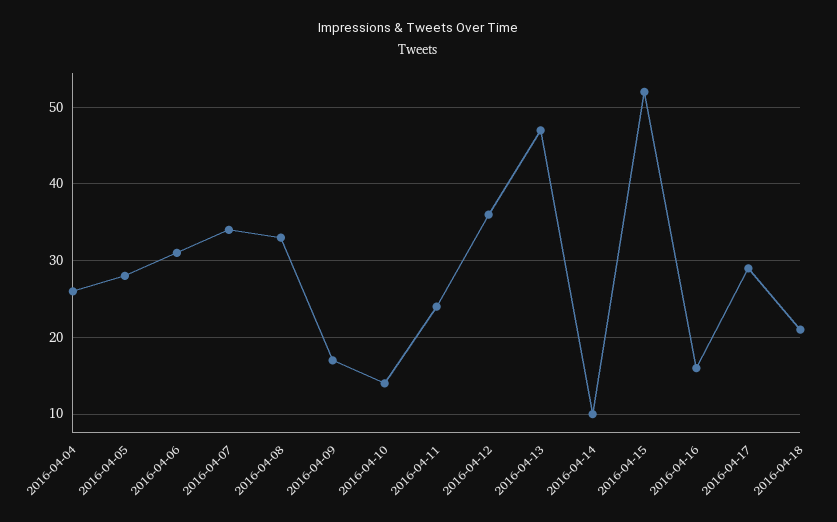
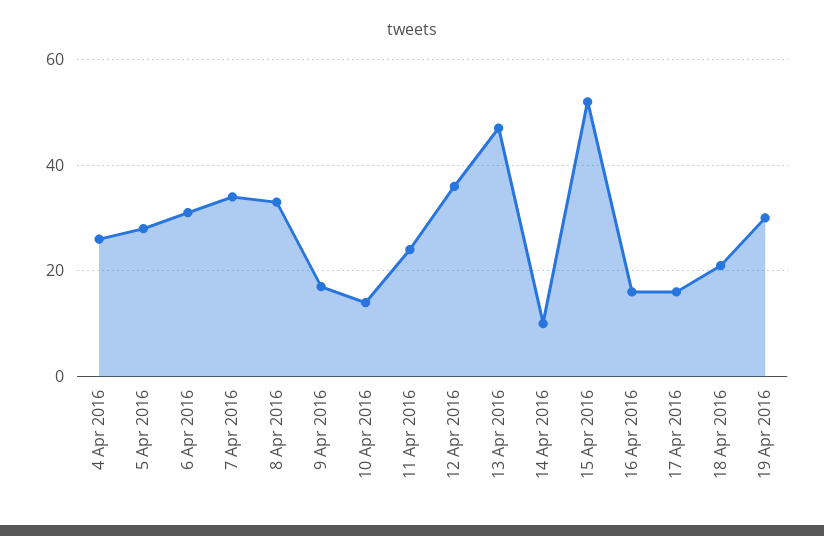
2016-04-17: 29 -> 15
19 Apr 2016: none -> 30

